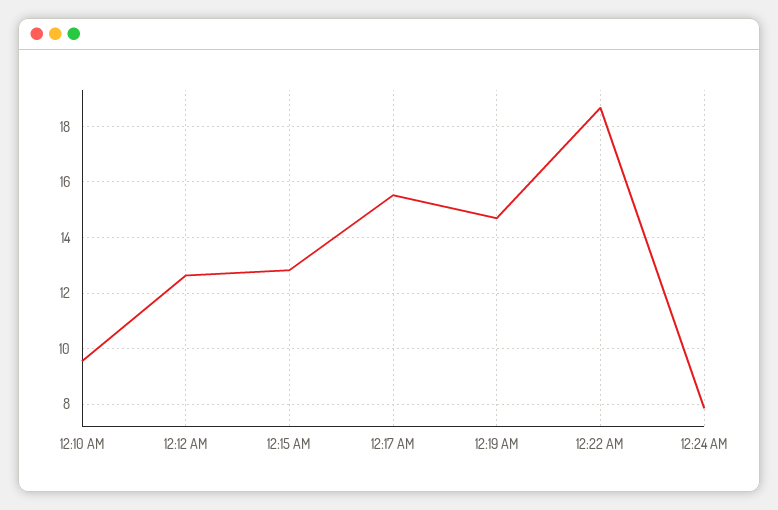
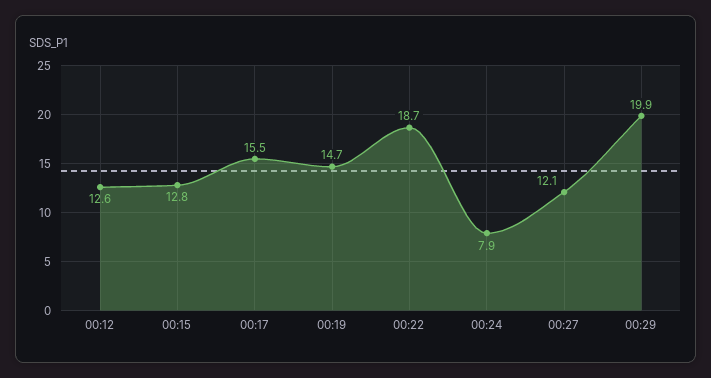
12:10 AM: 9.5 -> none
00:27: none -> 12.1
00:29: none -> 19.9

